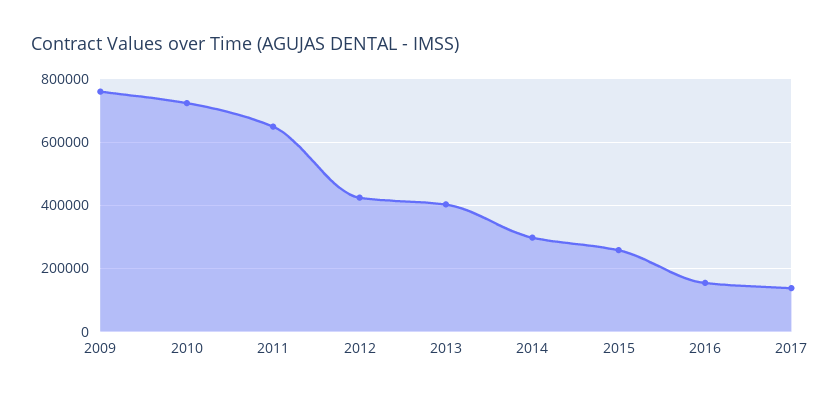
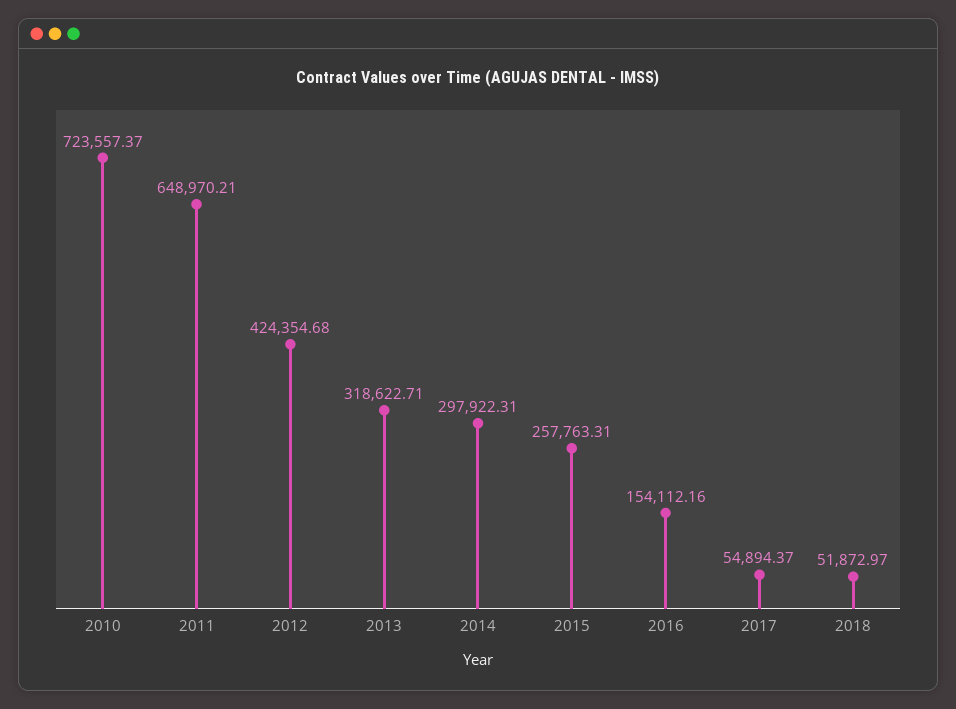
2009: 760000 -> none
2013: 400000 -> 318622.71
2017: 140000 -> 54894.37
2018: none -> 51872.97

